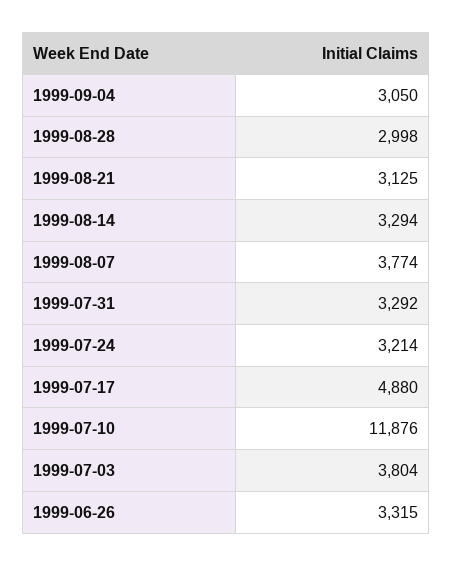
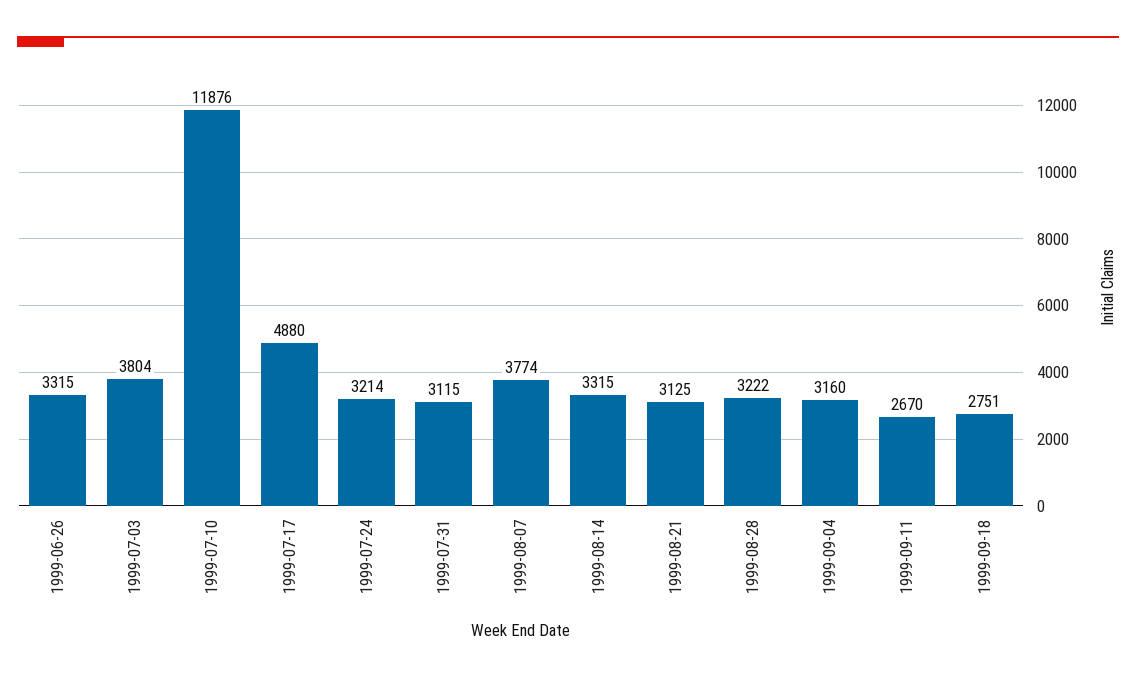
1999-09-04: 3050 -> 3160
1999-08-28: 2998 -> 3222
1999-08-14: 3294 -> 3315
1999-07-31: 3292 -> 3115
1999-09-11: none -> 2670
1999-09-18: none -> 2751

